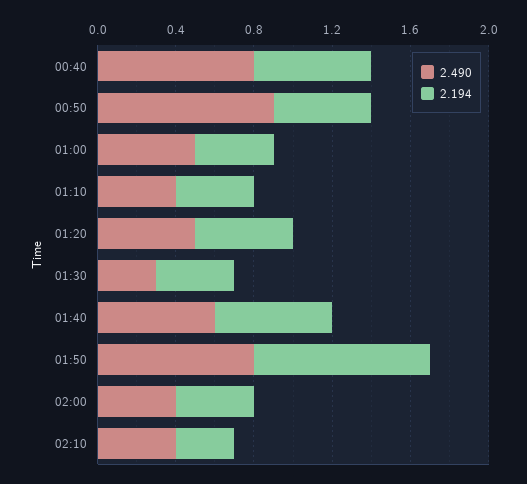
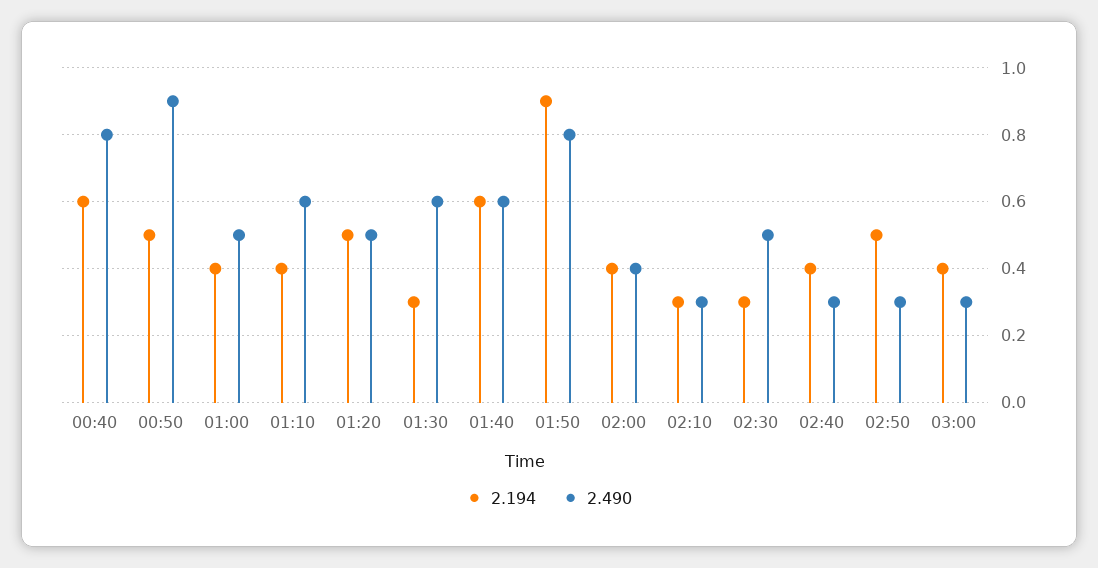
2.490, 01:10: 0.4 -> 0.6
2.490, 01:30: 0.3 -> 0.6
2.194, 01:30: 0.4 -> 0.3
2.490, 02:10: 0.4 -> 0.3
2.194, 02:30: none -> 0.3
2.490, 02:30: none -> 0.5
2.194, 02:40: none -> 0.4
2.490, 02:40: none -> 0.3
2.194, 02:50: none -> 0.5
2.490, 02:50: none -> 0.3
2.194, 03:00: none -> 0.4
2.490, 03:00: none -> 0.3

